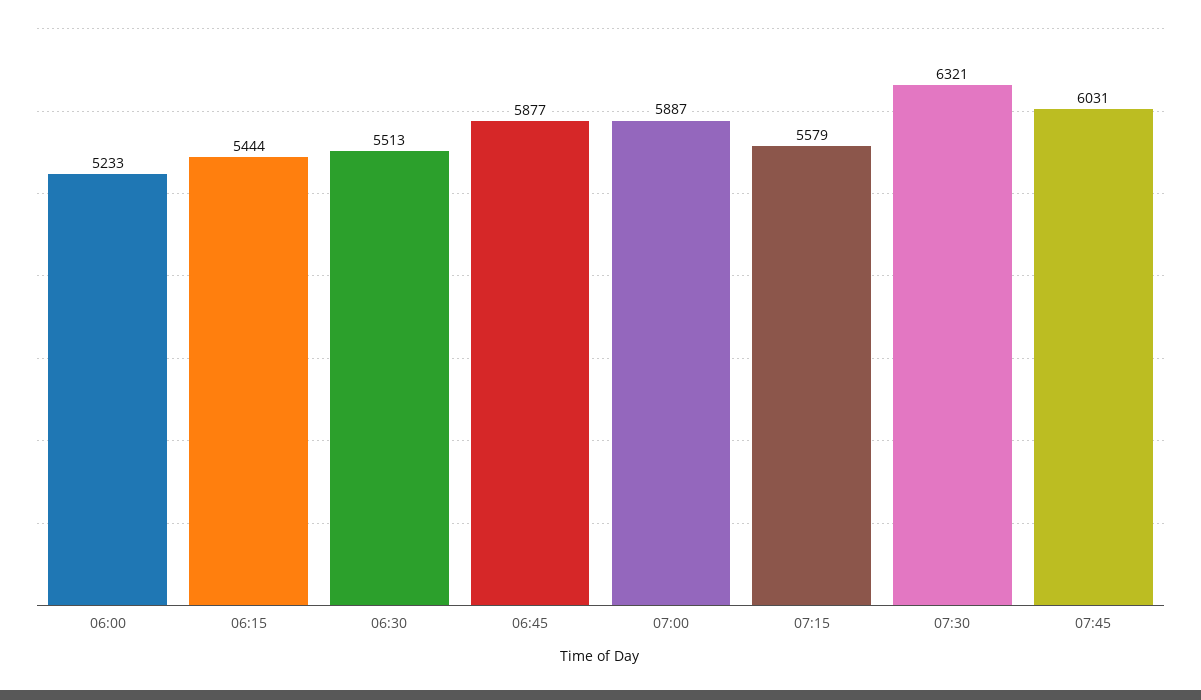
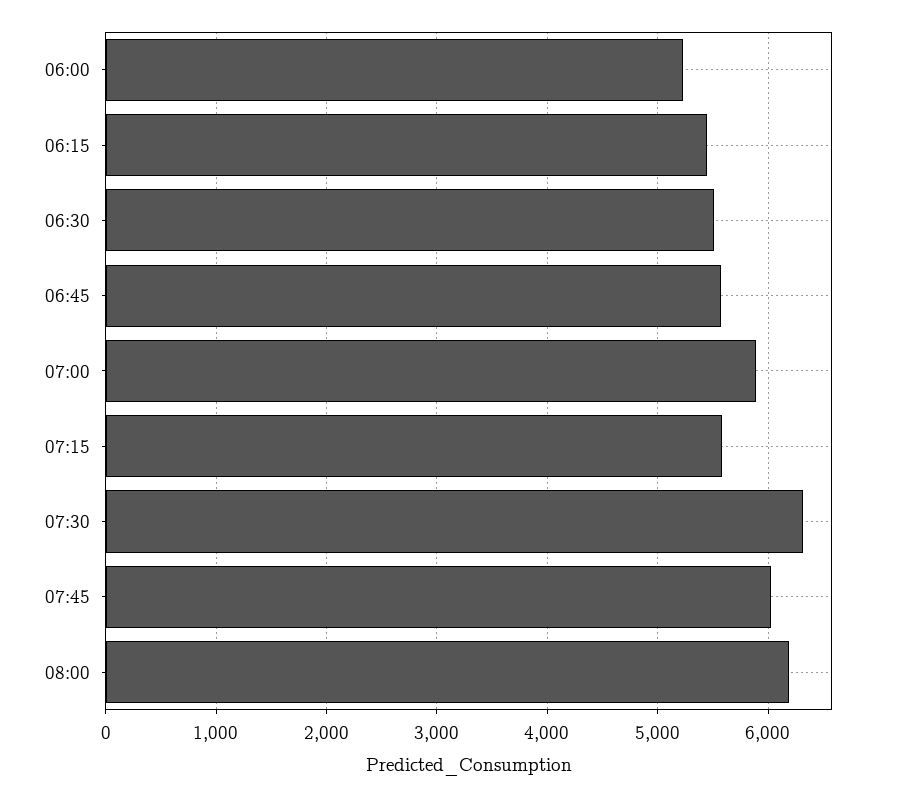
06:45: 5877 -> 5600
08:00: none -> 6200

